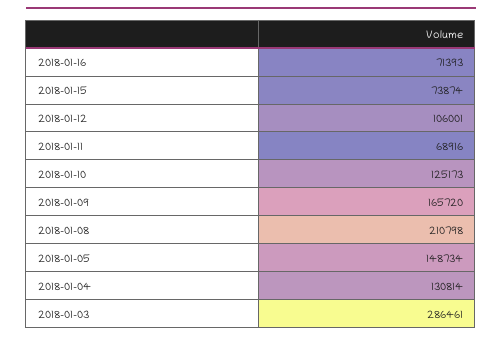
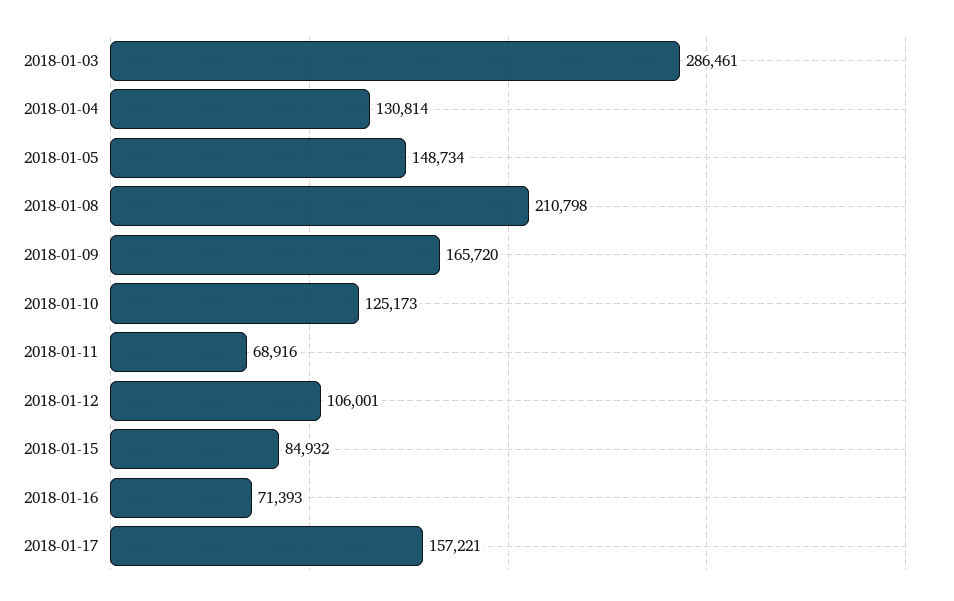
2018-01-15: 73874 -> 84932
2018-01-17: none -> 157221

